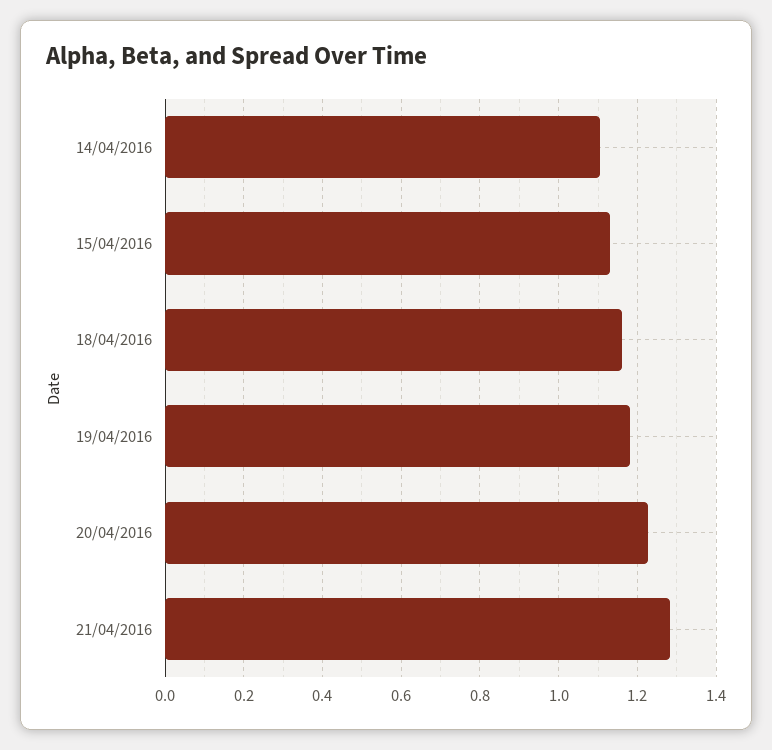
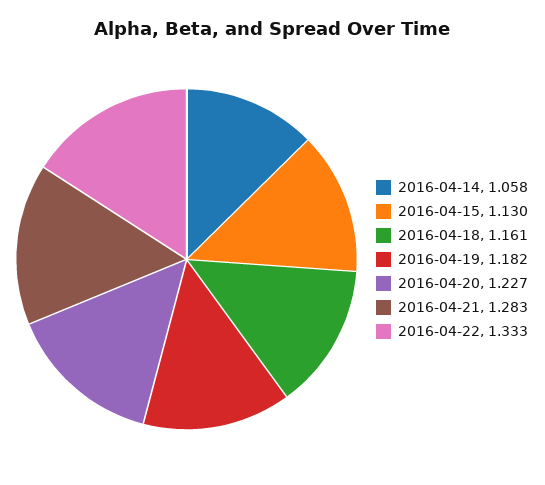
14/04/2016: 1.1 -> 1.058
2016-04-22: none -> 1.333

